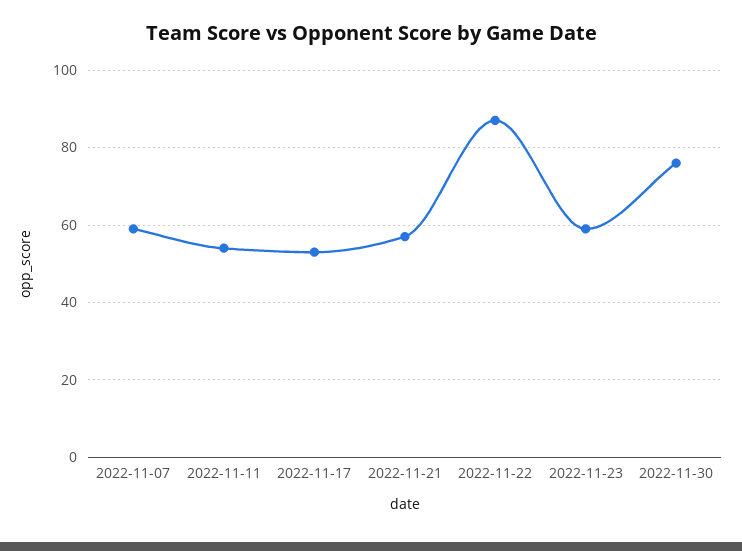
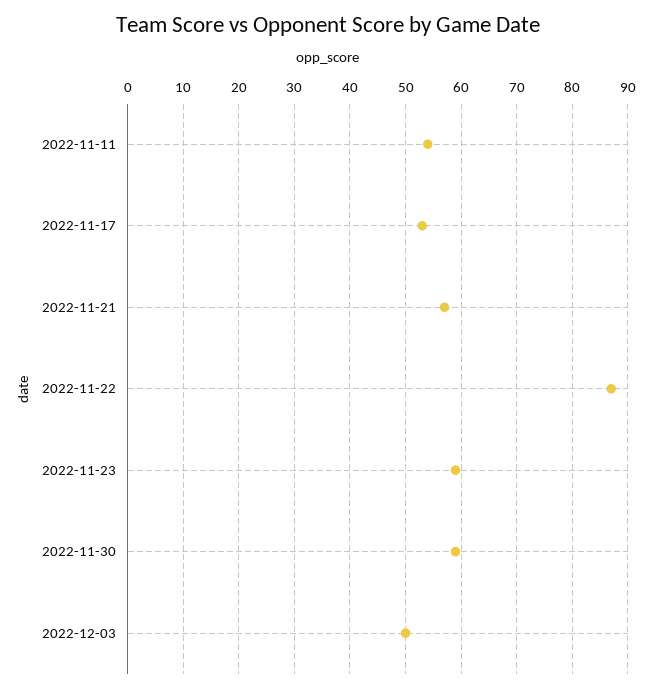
2022-11-07: 60 -> none
2022-11-30: 75 -> 60
2022-12-03: none -> 50

